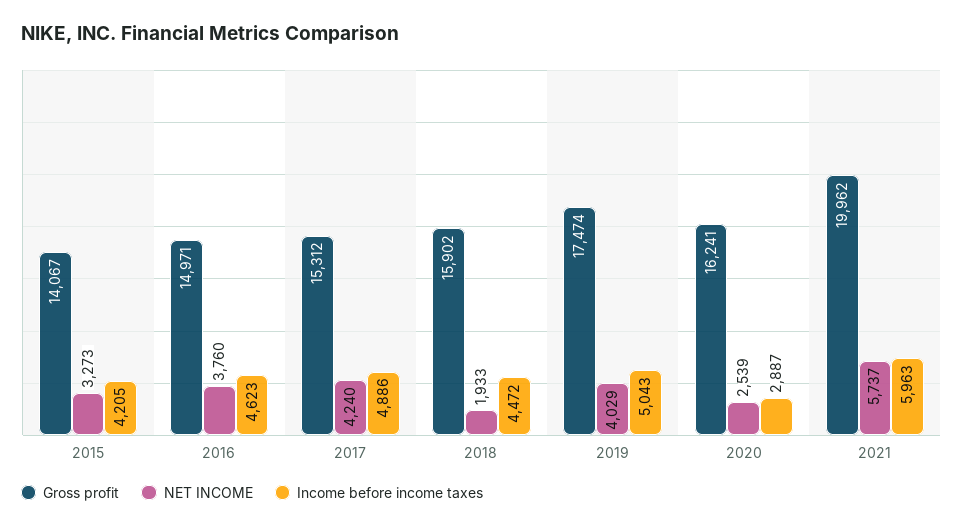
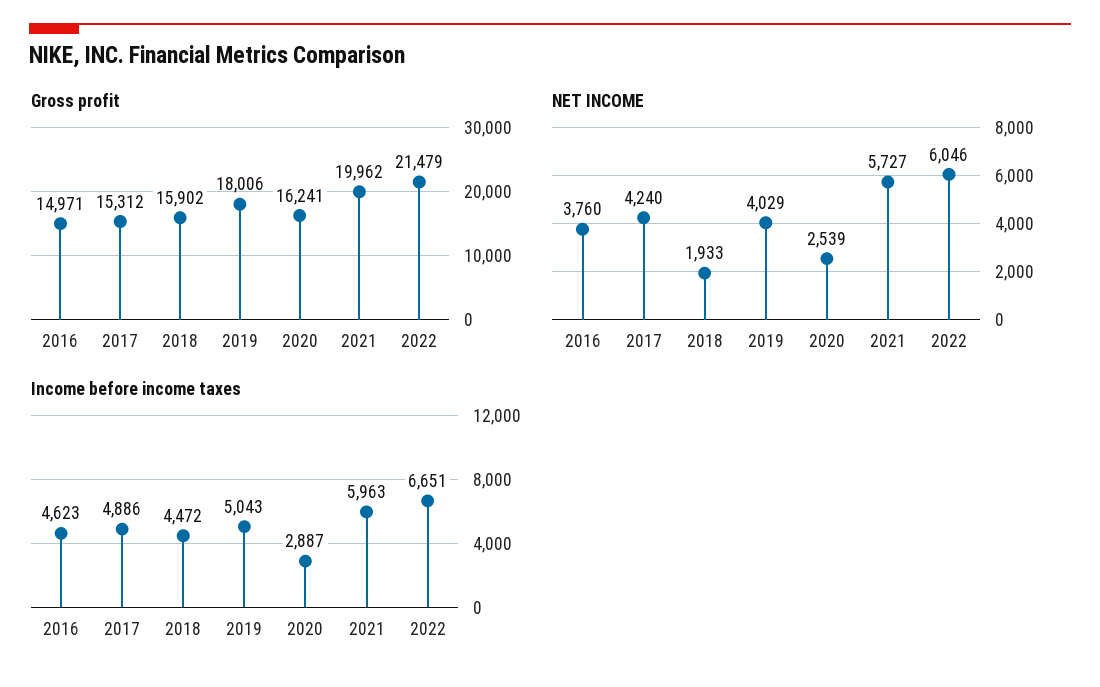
Gross profit, 2015: 14067 -> none
NET INCOME, 2015: 3273 -> none
Income before income taxes, 2015: 4205 -> none
Gross profit, 2019: 17474 -> 18006
NET INCOME, 2021: 5737 -> 5727
Gross profit, 2022: none -> 21479
NET INCOME, 2022: none -> 6046
Income before income taxes, 2022: none -> 6651

